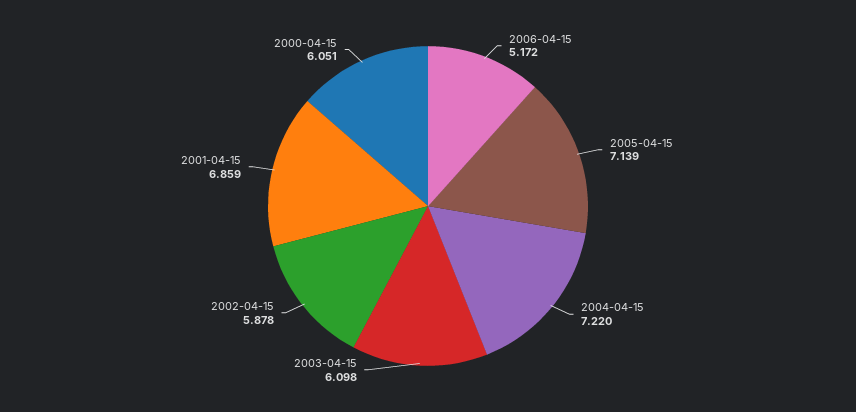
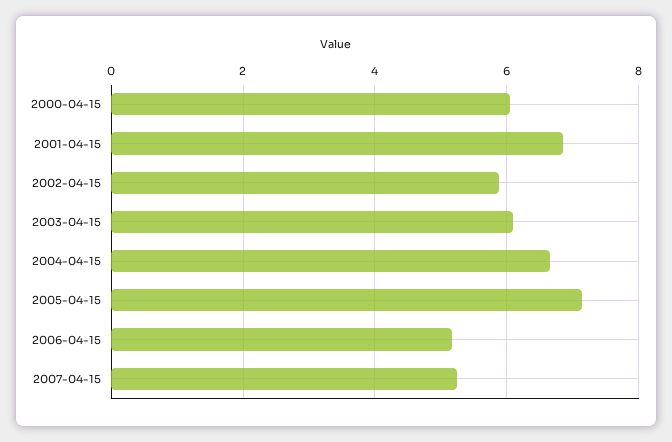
2004-04-15: 7.22 -> 6.6
2007-04-15: none -> 5.2

